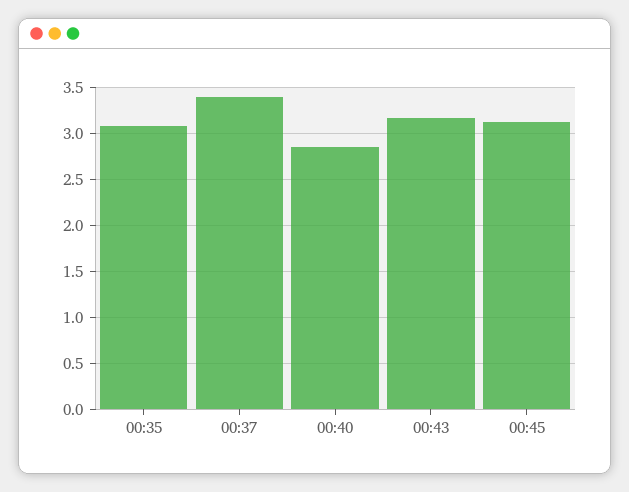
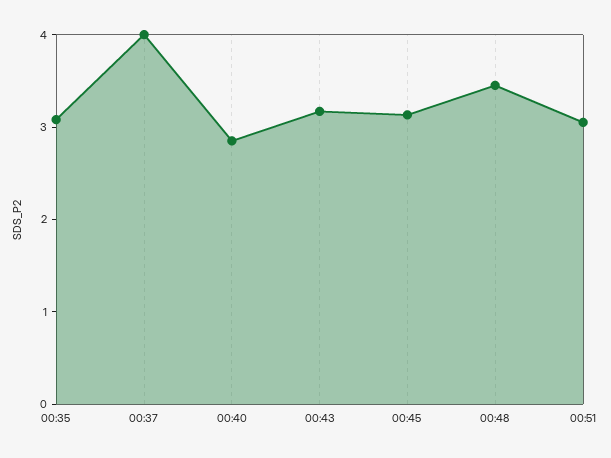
00:37: 3.4 -> 4
00:48: none -> 3.4
00:51: none -> 3

